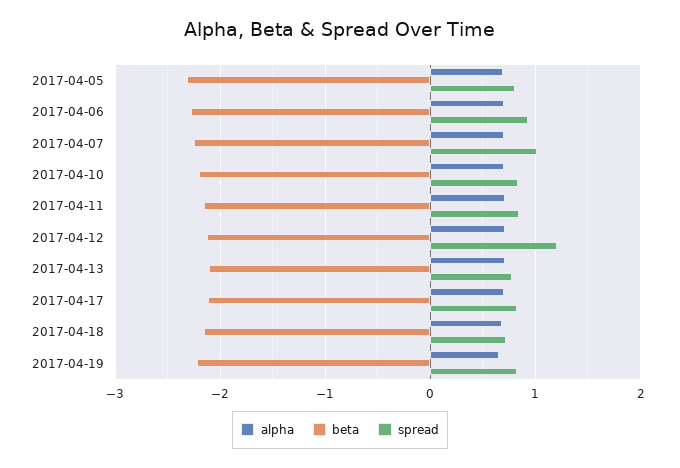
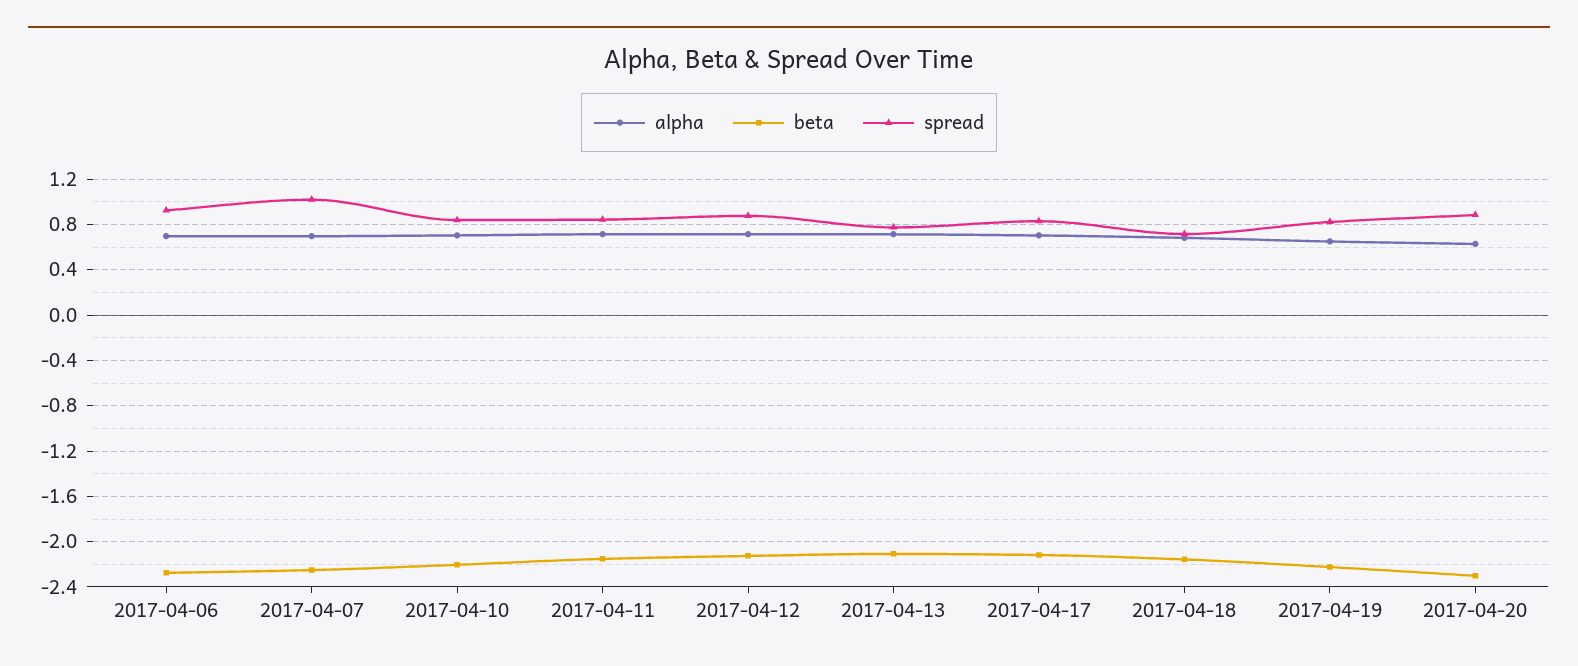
alpha, 2017-04-05: 0.7 -> none
beta, 2017-04-05: -2.3 -> none
spread, 2017-04-05: 0.8 -> none
spread, 2017-04-12: 1.2 -> 0.9
alpha, 2017-04-20: none -> 0.6
beta, 2017-04-20: none -> -2.3
spread, 2017-04-20: none -> 0.9

